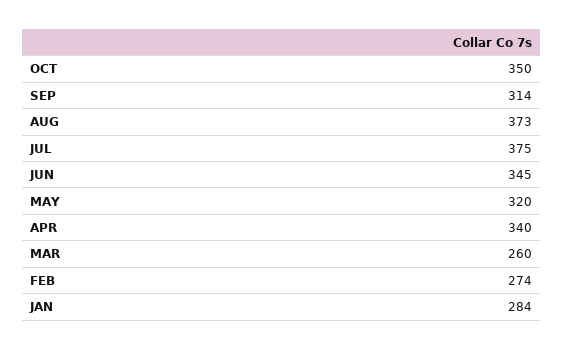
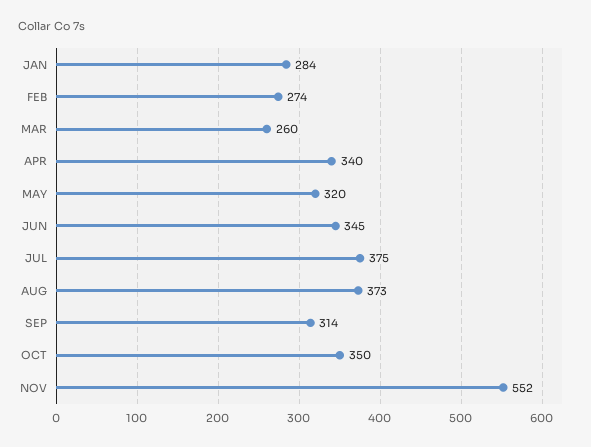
NOV: none -> 552

